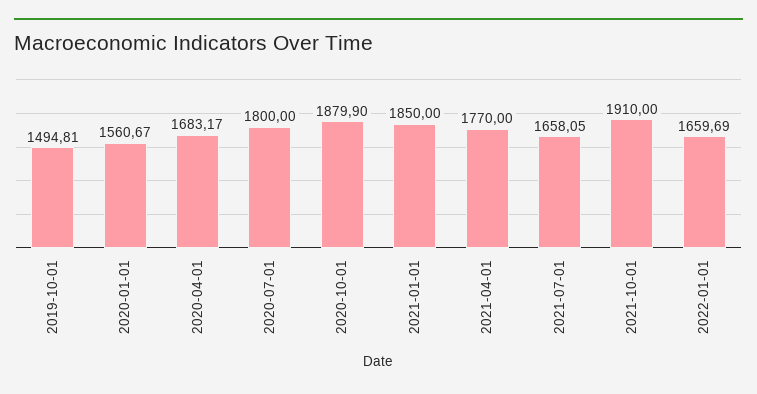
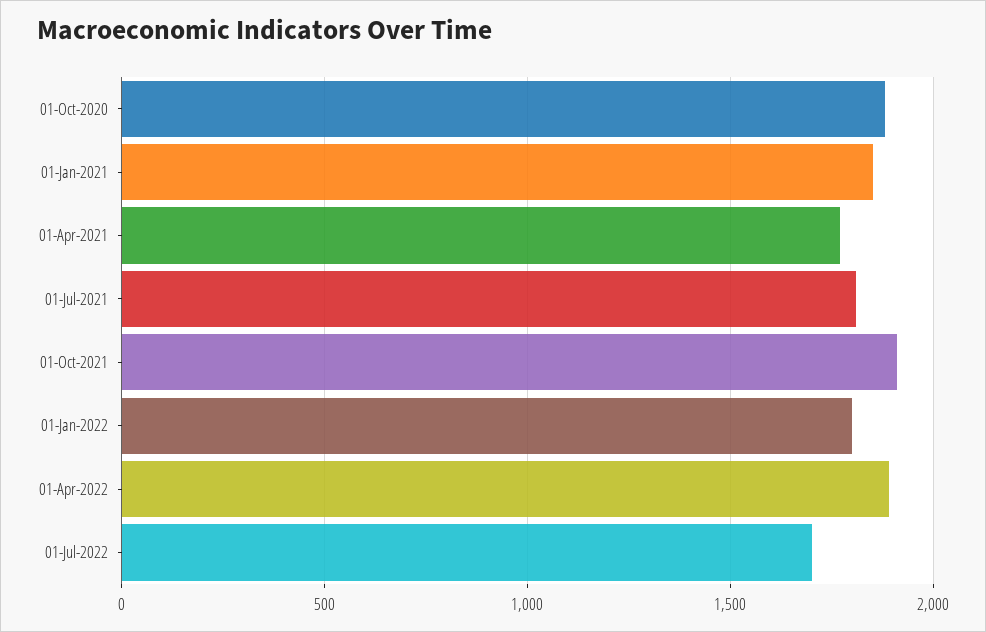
2019-10-01: 1494.81 -> none
2020-01-01: 1560.67 -> none
2020-04-01: 1683.17 -> none
2020-07-01: 1800 -> none
2021-07-01: 1658.05 -> 1800
2022-01-01: 1659.69 -> 1800
01-Apr-2022: none -> 1900
01-Jul-2022: none -> 1700

